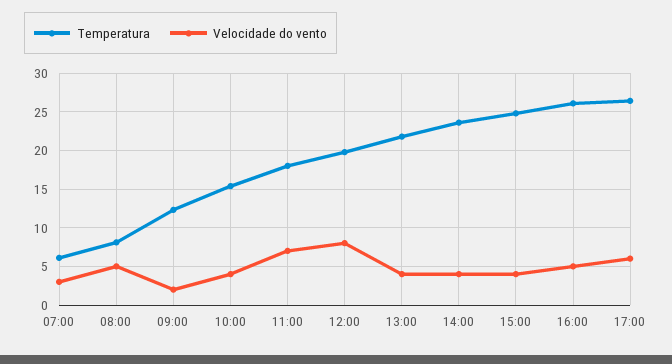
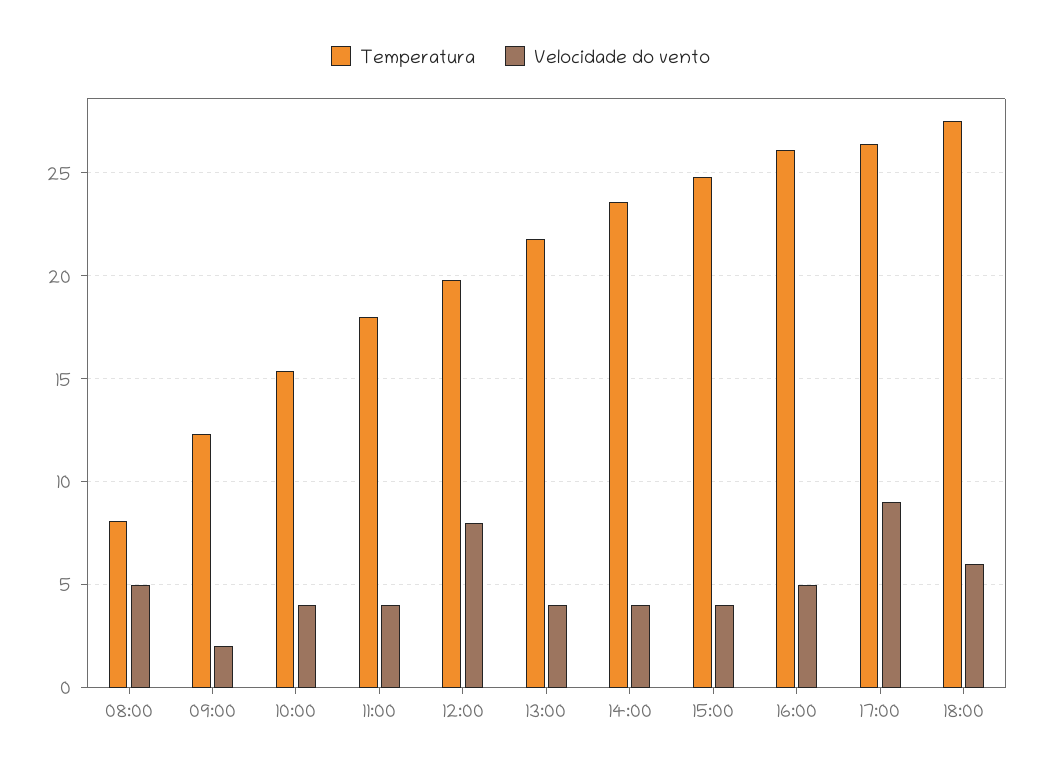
Temperatura, 07:00: 6 -> none
Velocidade do vento, 07:00: 3 -> none
Velocidade do vento, 11:00: 7 -> 4
Velocidade do vento, 17:00: 6 -> 9
Temperatura, 18:00: none -> 27.5
Velocidade do vento, 18:00: none -> 6

